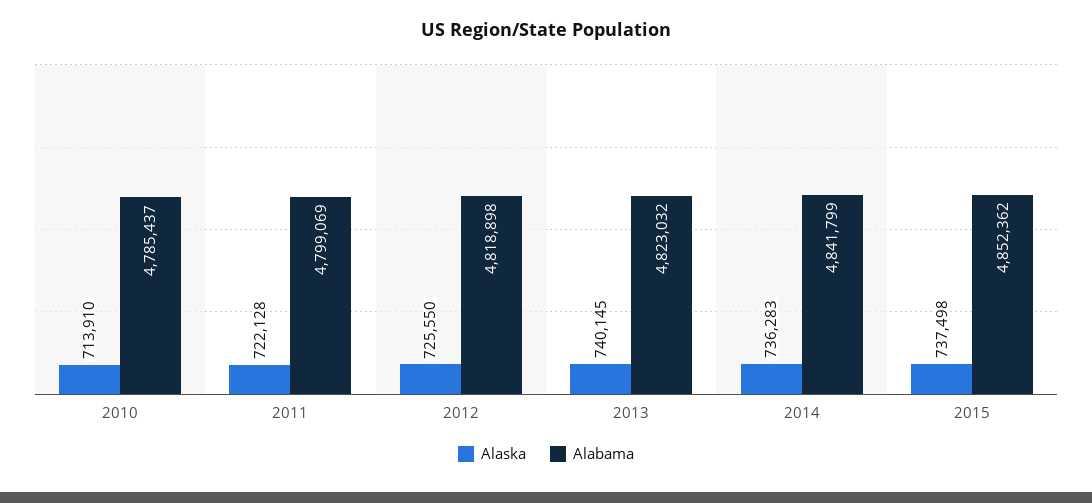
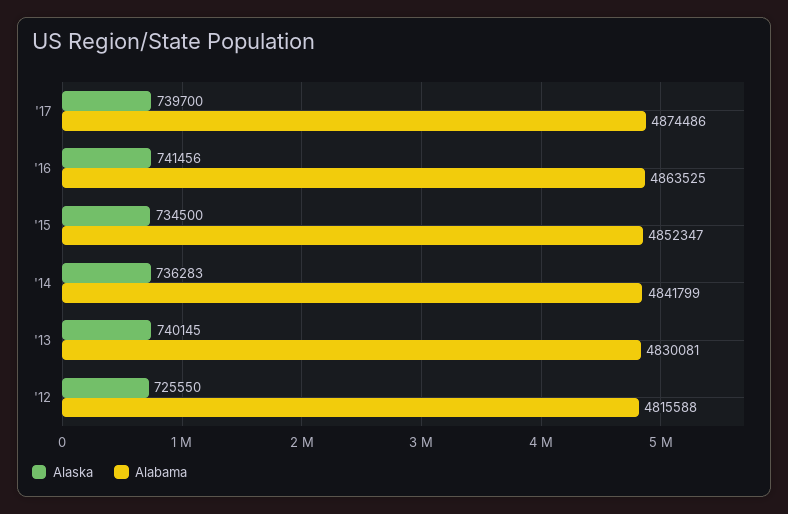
Alaska, 2010: 713910 -> none
Alabama, 2010: 4785437 -> none
Alaska, 2011: 722128 -> none
Alabama, 2011: 4799069 -> none
Alabama, 2012: 4818898 -> 4815588
Alabama, 2013: 4823032 -> 4830081
Alaska, 2015: 737498 -> 734500
Alabama, 2015: 4852362 -> 4852347
Alaska, '17: none -> 739700
Alabama, '17: none -> 4874486
Alaska, '16: none -> 741456
Alabama, '16: none -> 4863525

